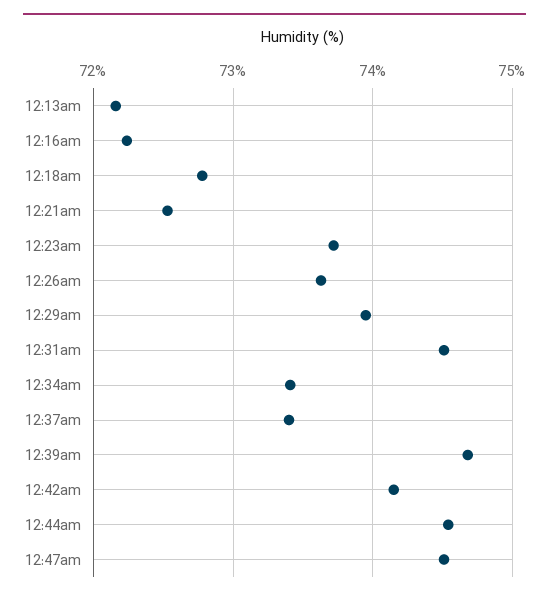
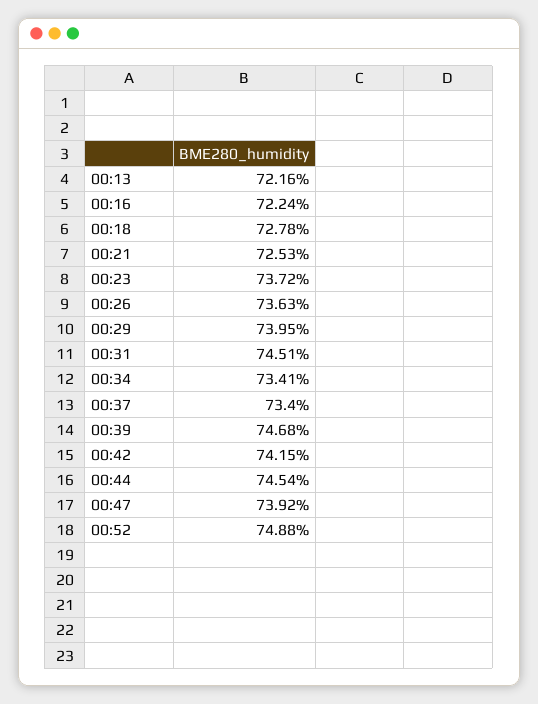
12:47am: 74.5 -> 73.92
00:52: none -> 74.88

